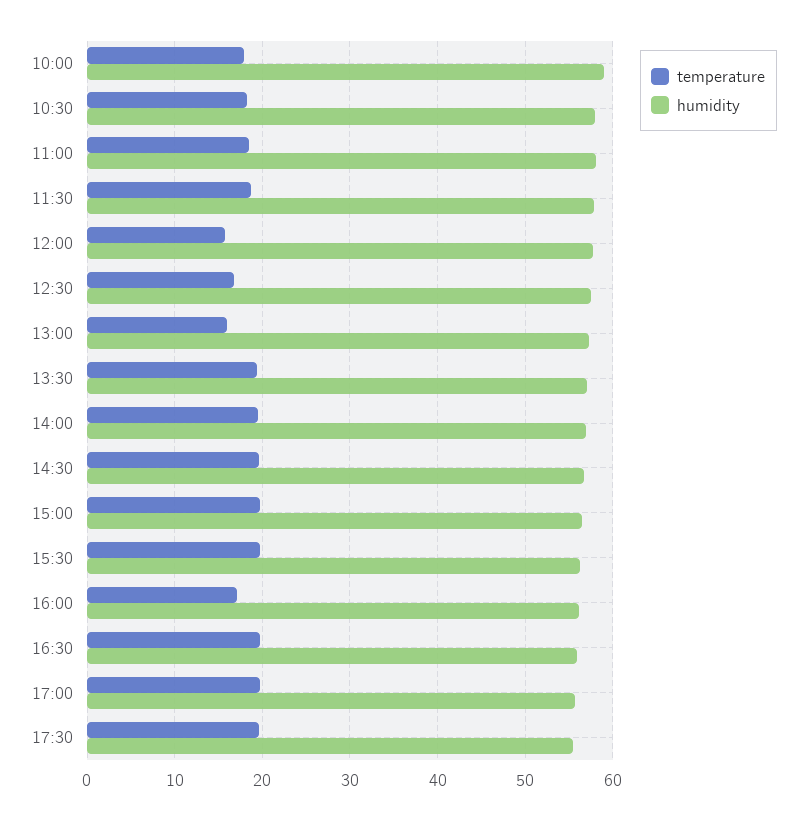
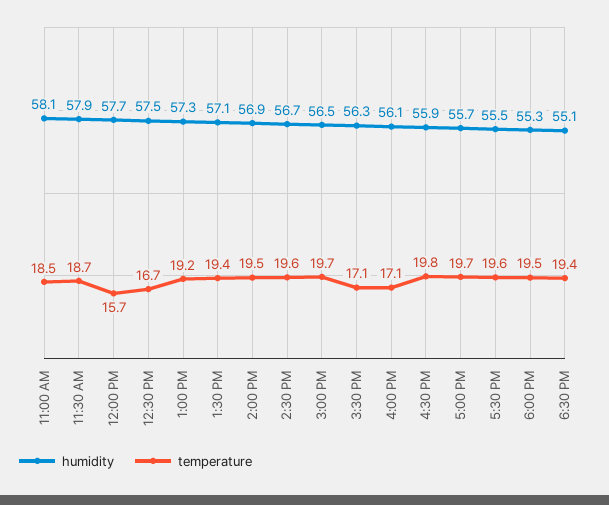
temperature, 10:00: 18 -> none
humidity, 10:00: 59 -> none
temperature, 10:30: 18 -> none
humidity, 10:30: 58 -> none
temperature, 13:00: 16 -> 19.2
temperature, 15:30: 20 -> 17.1
humidity, 6:00 PM: none -> 55.3
temperature, 6:00 PM: none -> 19.5
humidity, 6:30 PM: none -> 55.1
temperature, 6:30 PM: none -> 19.4

